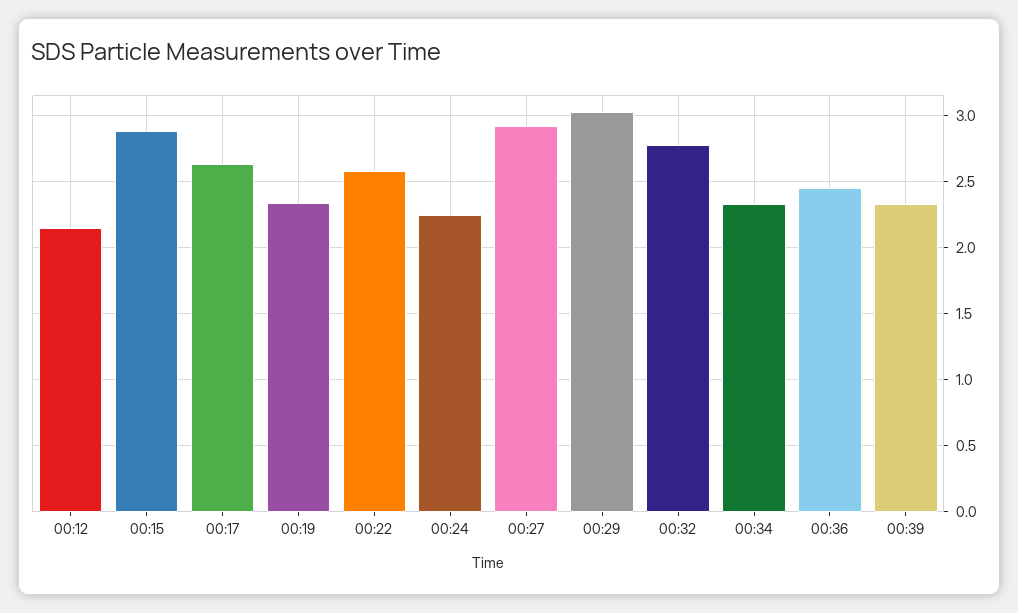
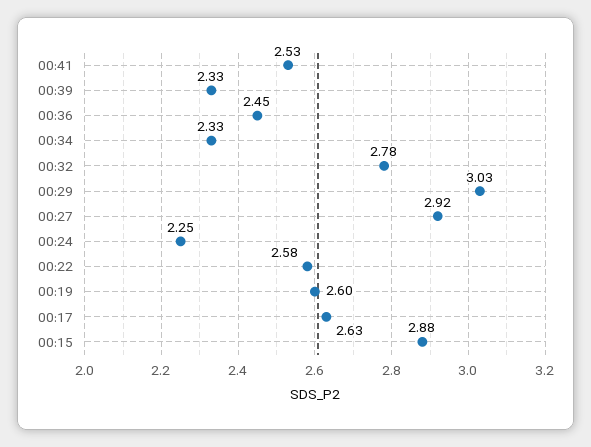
00:12: 2.15 -> none
00:19: 2.35 -> 2.6
00:41: none -> 2.53

